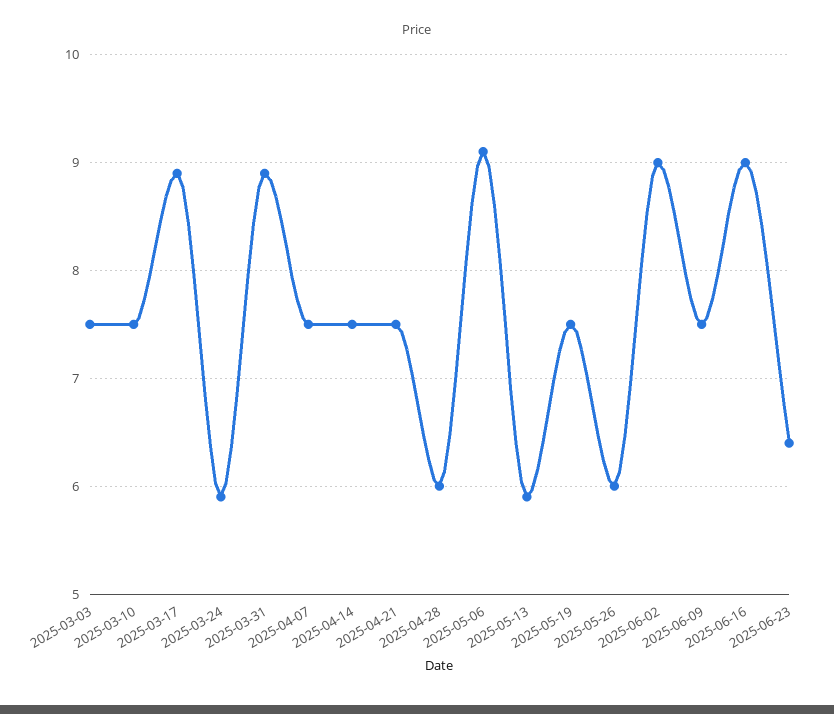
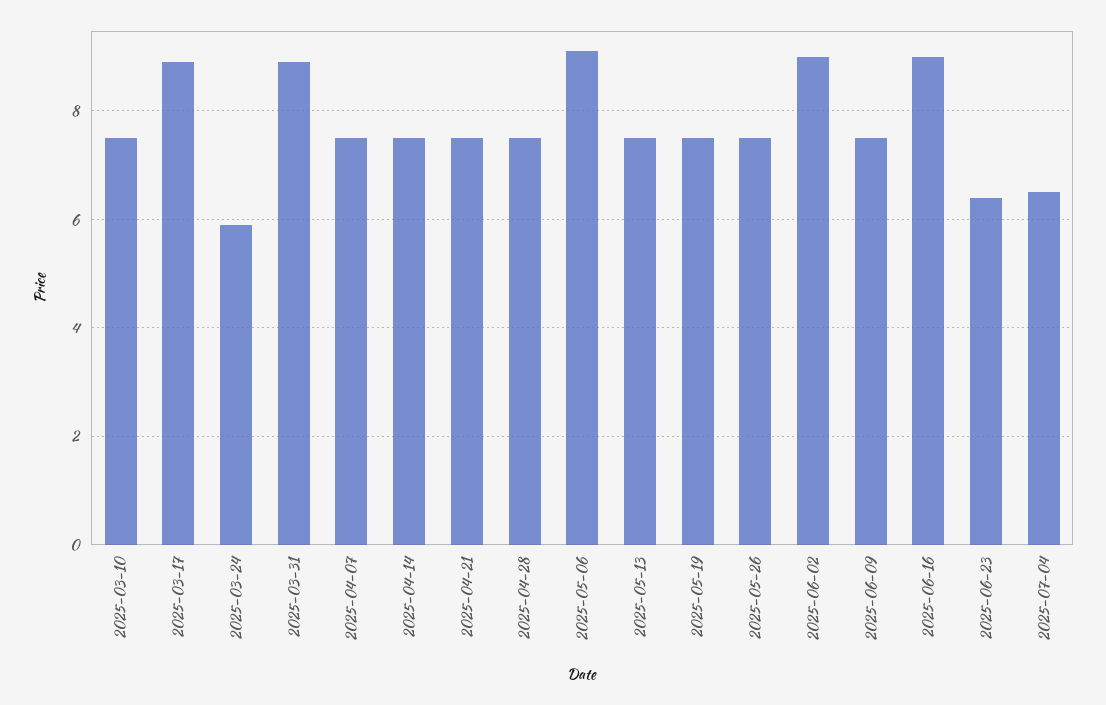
2025-03-03: 7.5 -> none
2025-04-28: 6 -> 7.5
2025-05-13: 5.9 -> 7.5
2025-05-26: 6 -> 7.5
2025-07-04: none -> 6.5

